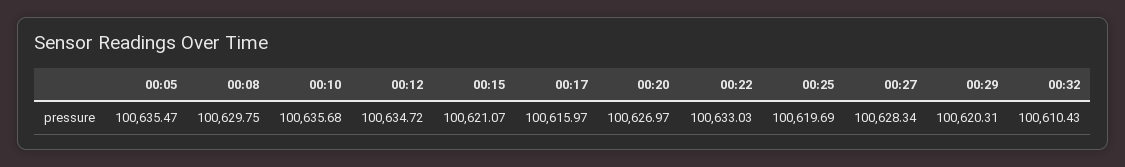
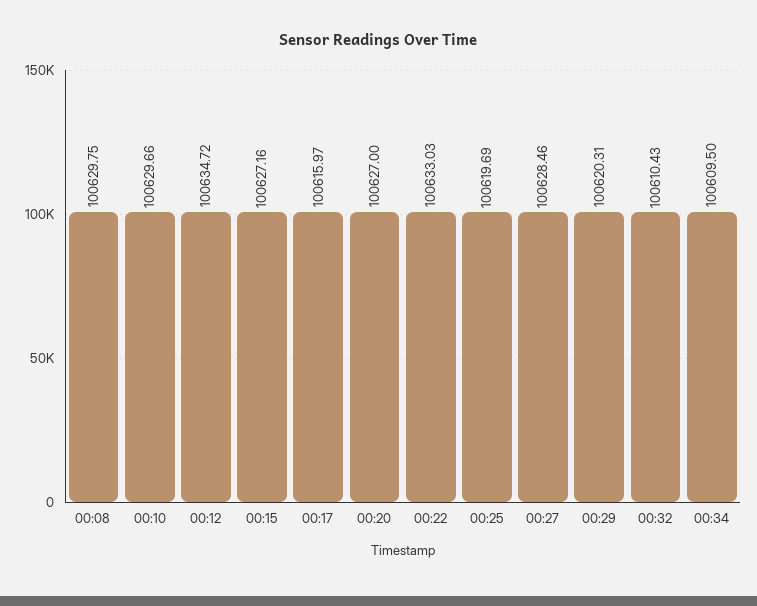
00:05: 100635.47 -> none
00:10: 100635.68 -> 100629.66
00:15: 100621.07 -> 100627.16
00:20: 100626.97 -> 100627
00:27: 100628.34 -> 100628.46
00:34: none -> 100609.5

